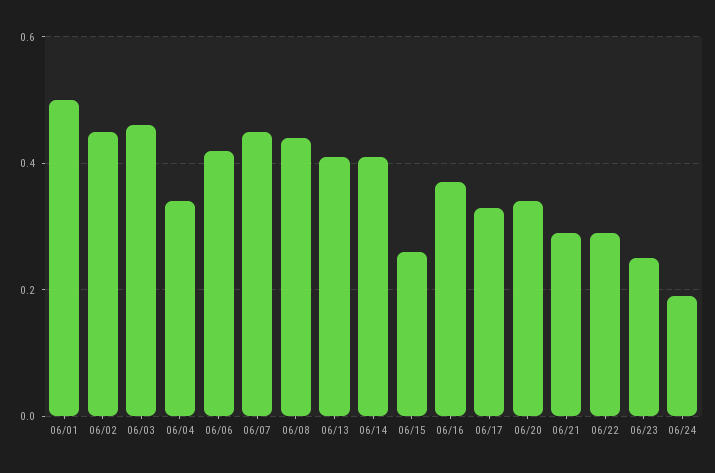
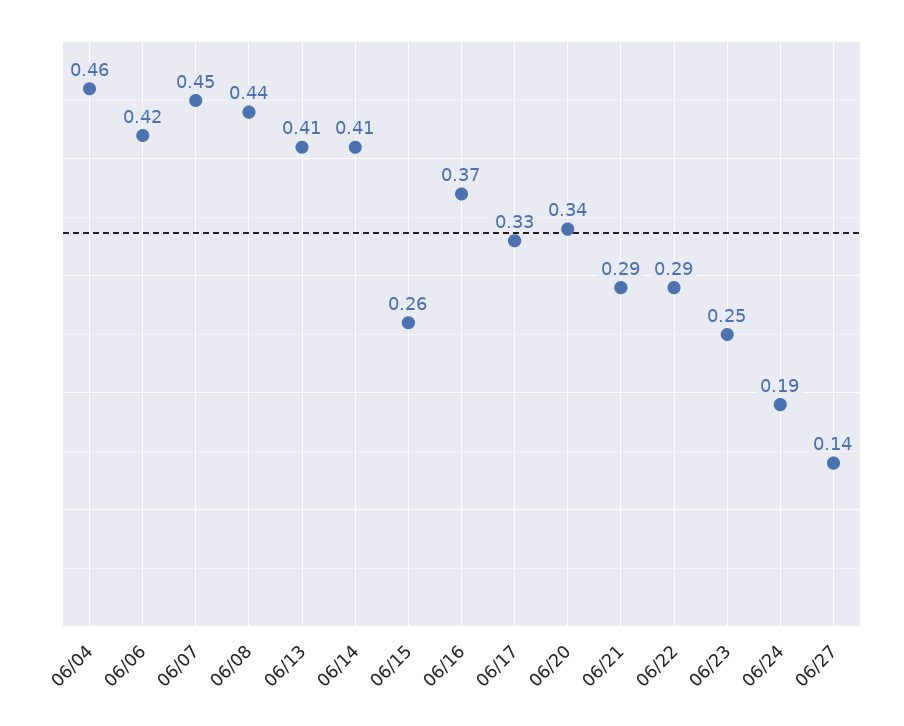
06/01: 0.5 -> none
06/02: 0.45 -> none
06/03: 0.45 -> none
06/04: 0.35 -> 0.46
06/27: none -> 0.14

